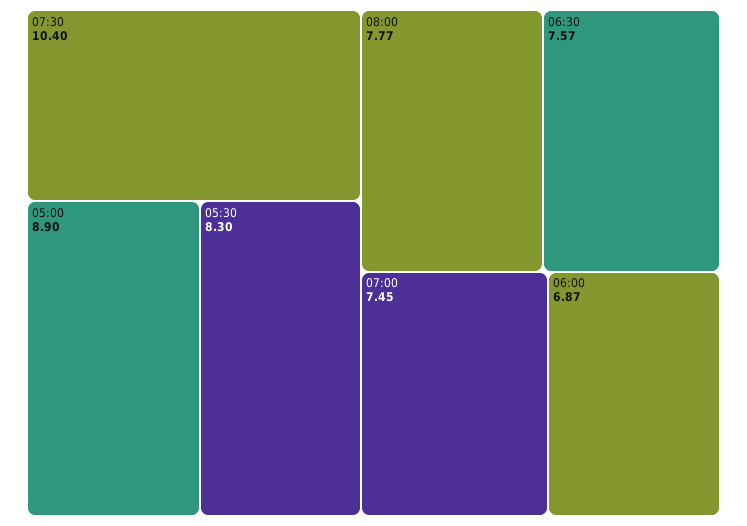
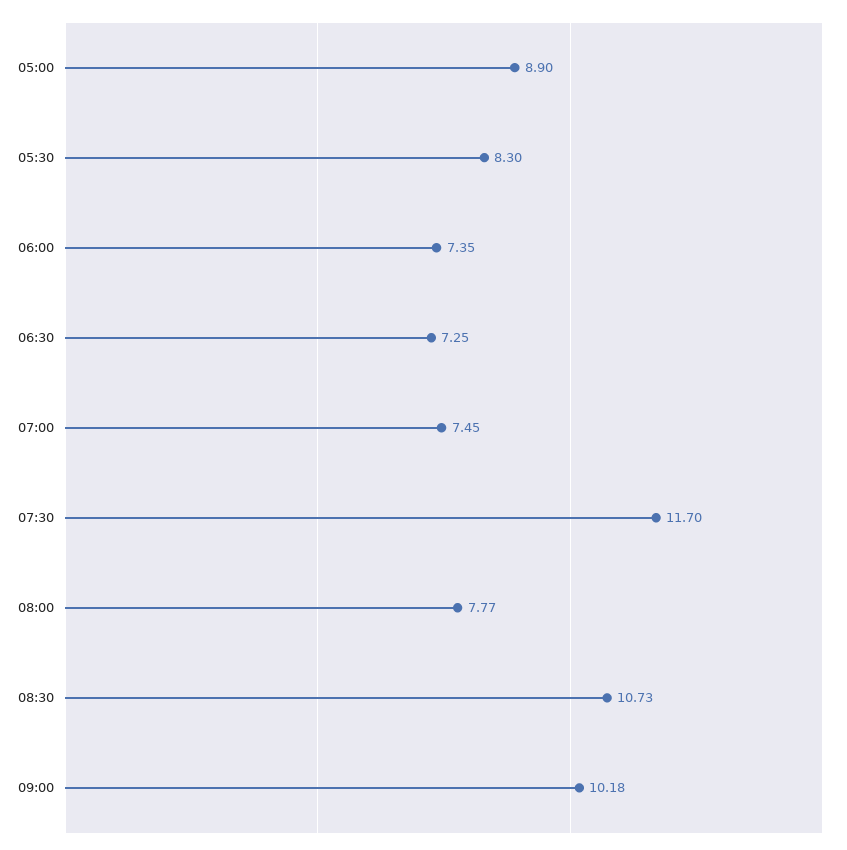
07:30: 10.4 -> 11.7
06:30: 7.57 -> 7.25
06:00: 6.87 -> 7.35
08:30: none -> 10.73
09:00: none -> 10.18

